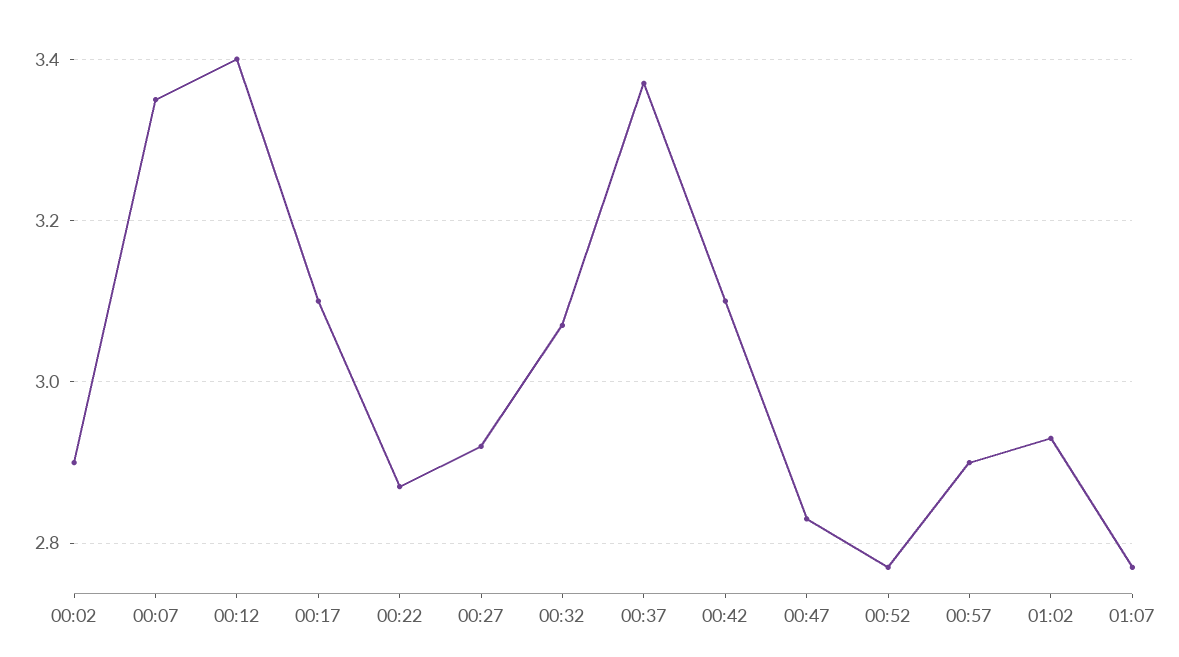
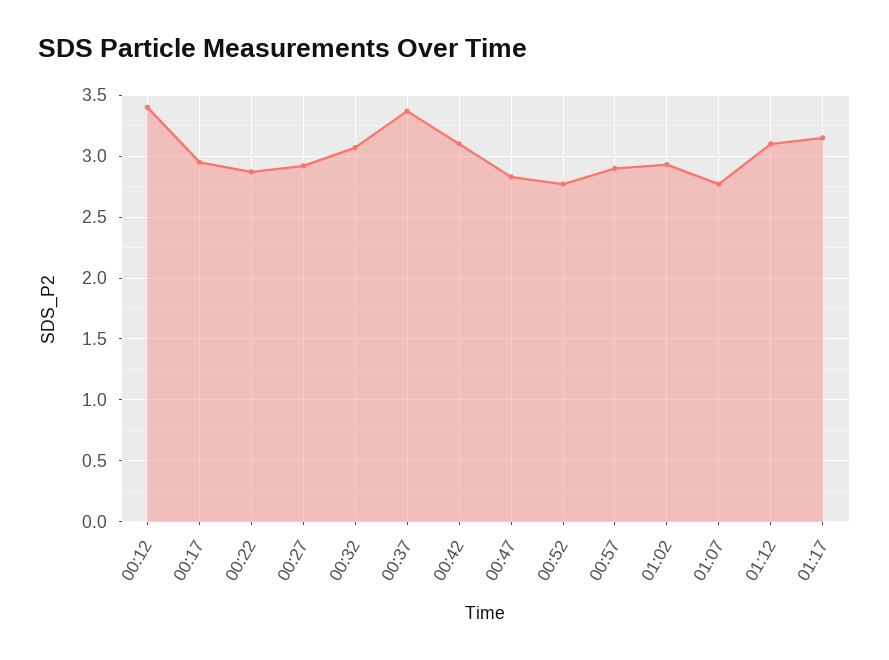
00:02: 2.9 -> none
00:07: 3.35 -> none
00:17: 3.1 -> 2.95
01:12: none -> 3.1
01:17: none -> 3.15

